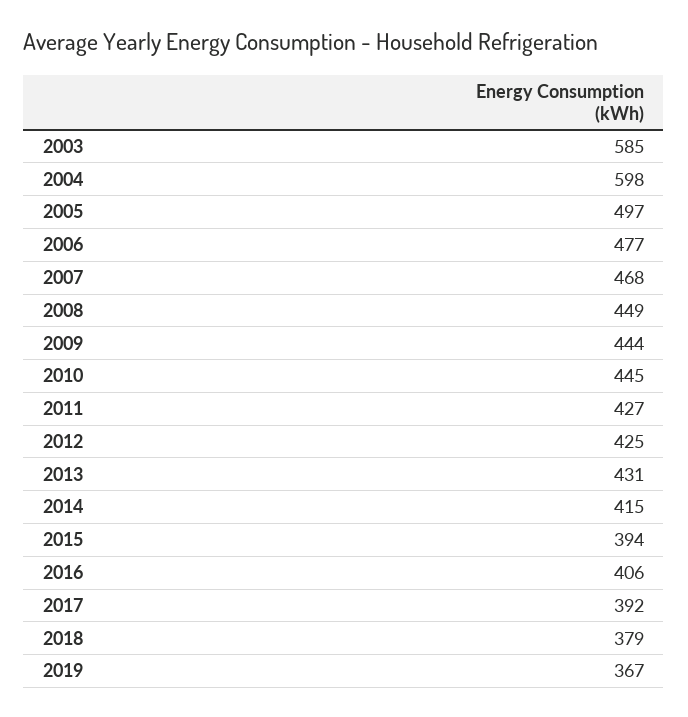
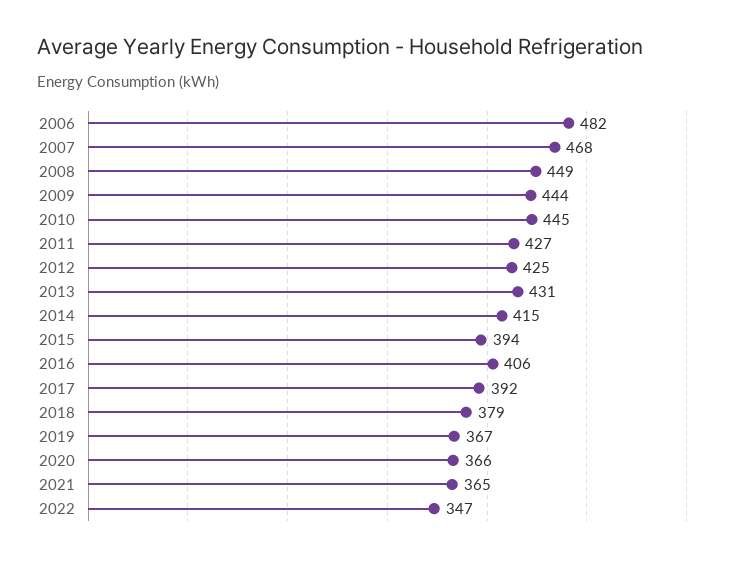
2003: 585 -> none
2004: 598 -> none
2005: 497 -> none
2006: 477 -> 482
2020: none -> 366
2021: none -> 365
2022: none -> 347

